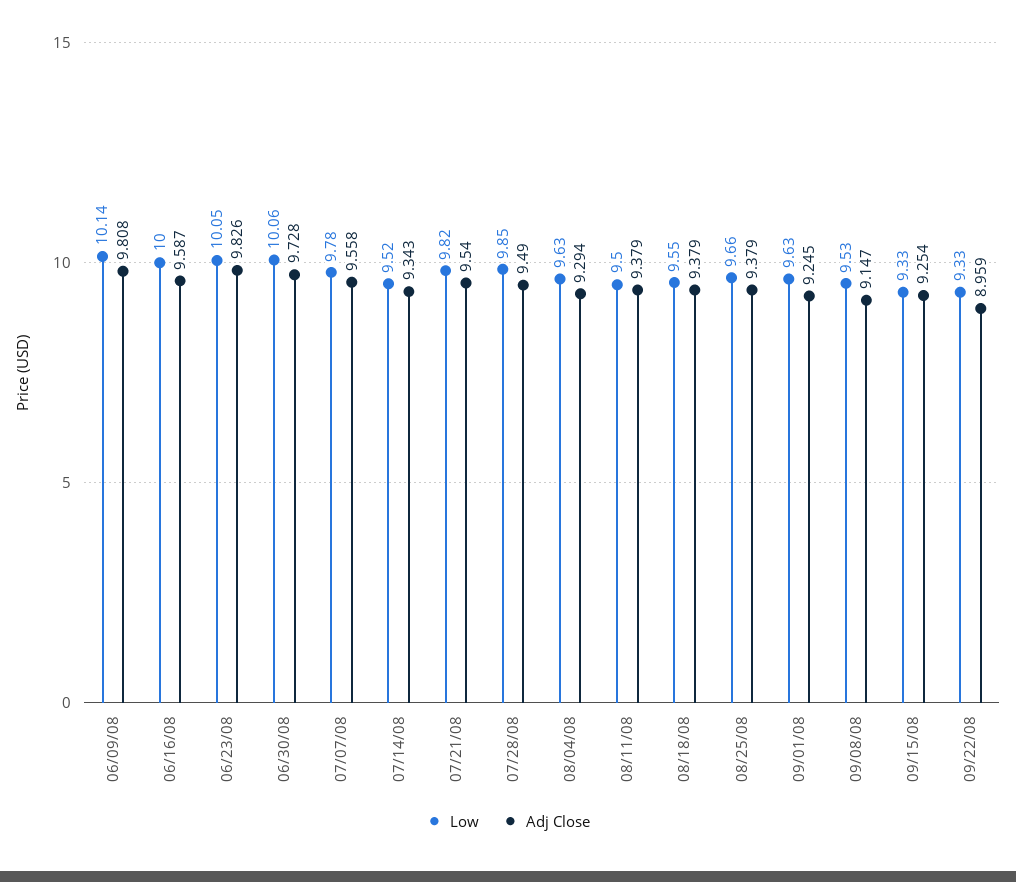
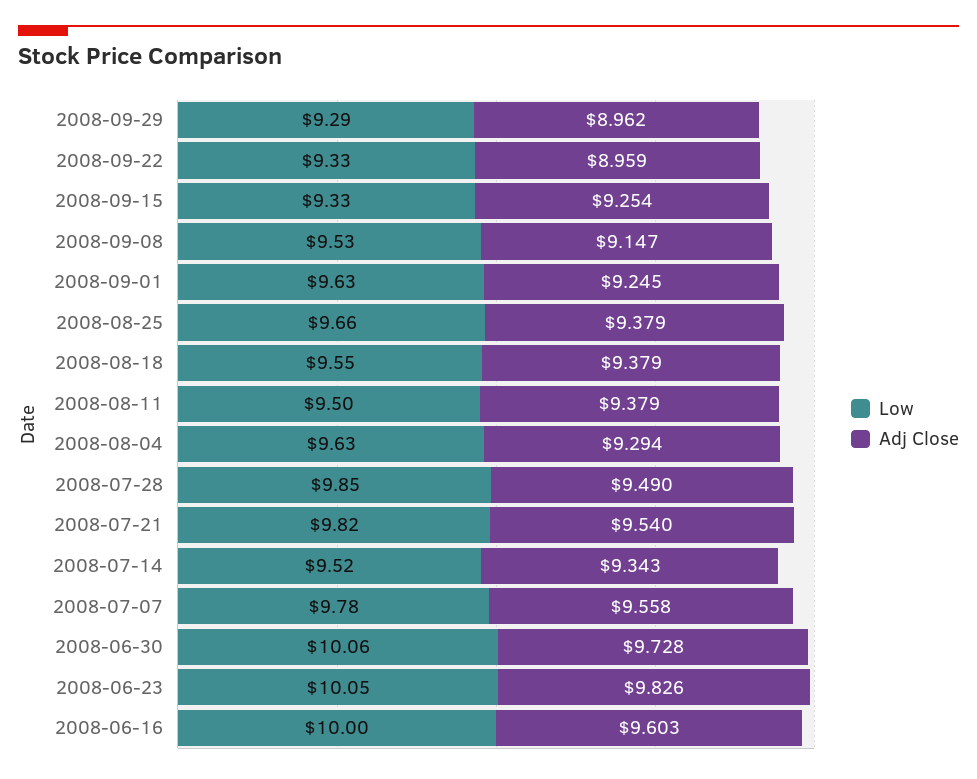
Low, 06/09/08: 10.14 -> none
Adj Close, 06/09/08: 9.808 -> none
Adj Close, 06/16/08: 9.587 -> 9.603
Low, 2008-09-29: none -> 9.29
Adj Close, 2008-09-29: none -> 8.962

